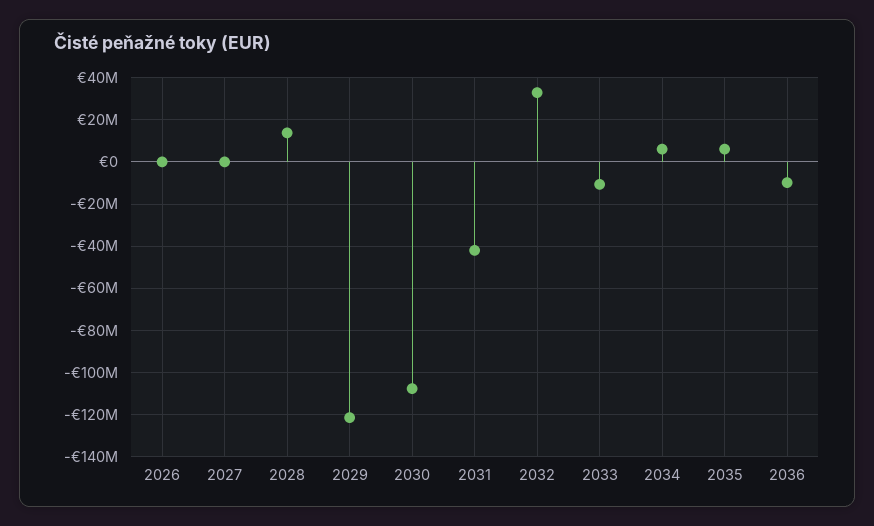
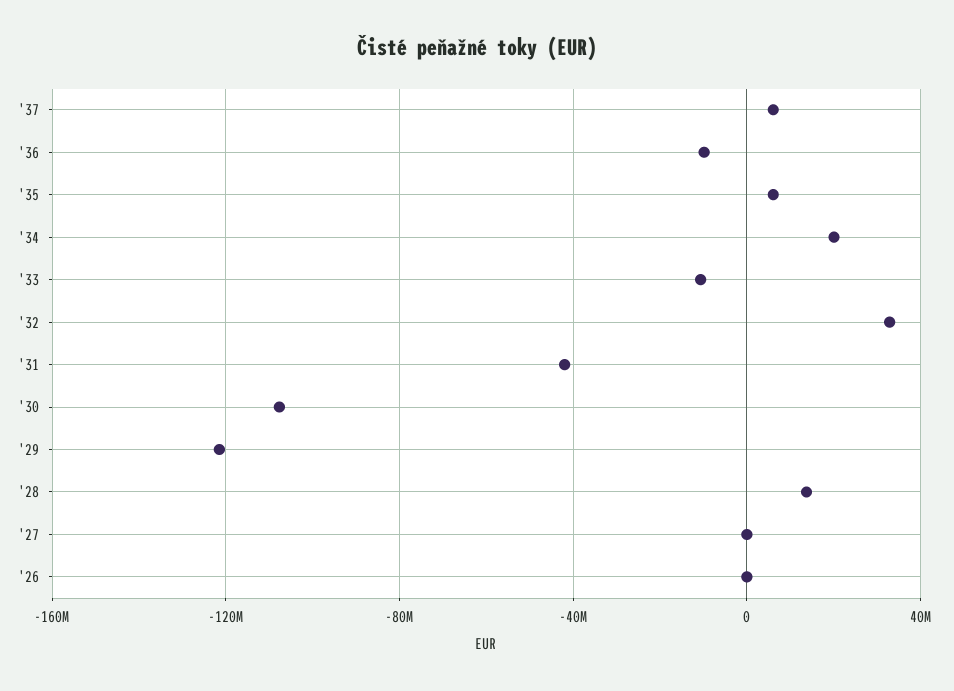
2034: 5000000 -> 20000000
'37: none -> 5000000

